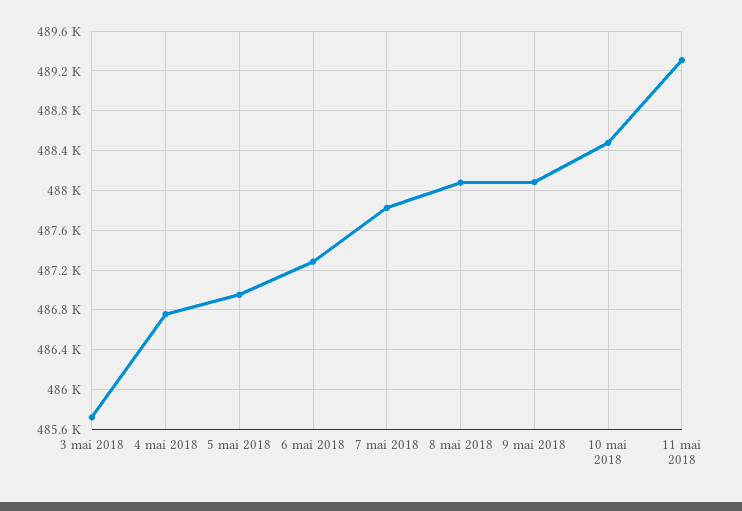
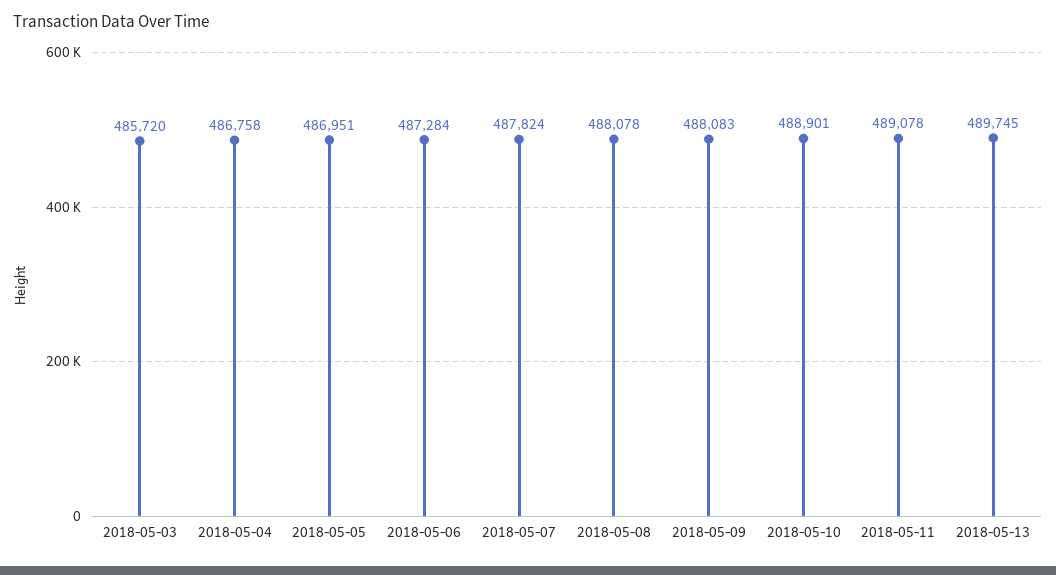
10 mai 2018: 488500 -> 488901
11 mai 2018: 489300 -> 489078
2018-05-13: none -> 489745

